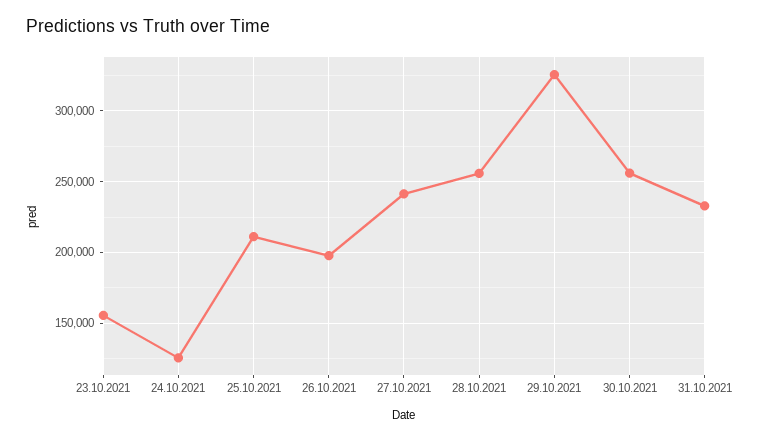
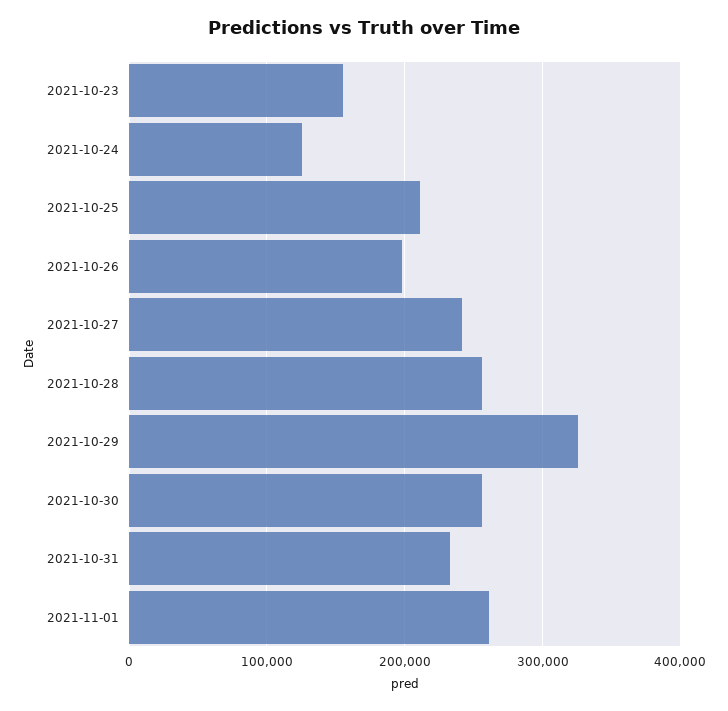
2021-11-01: none -> 260000

